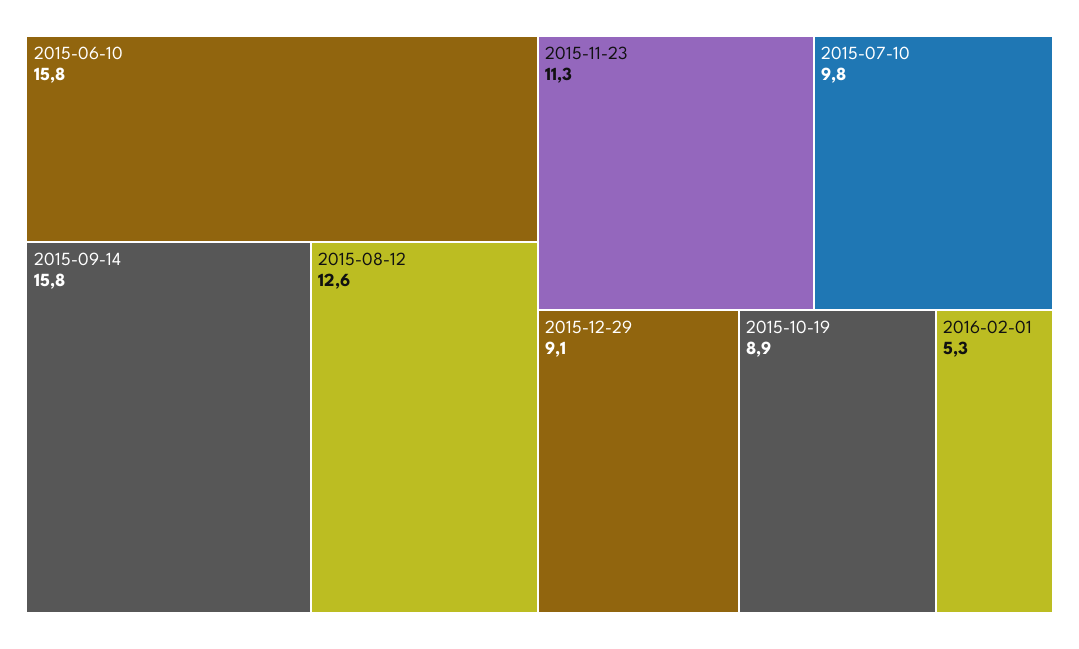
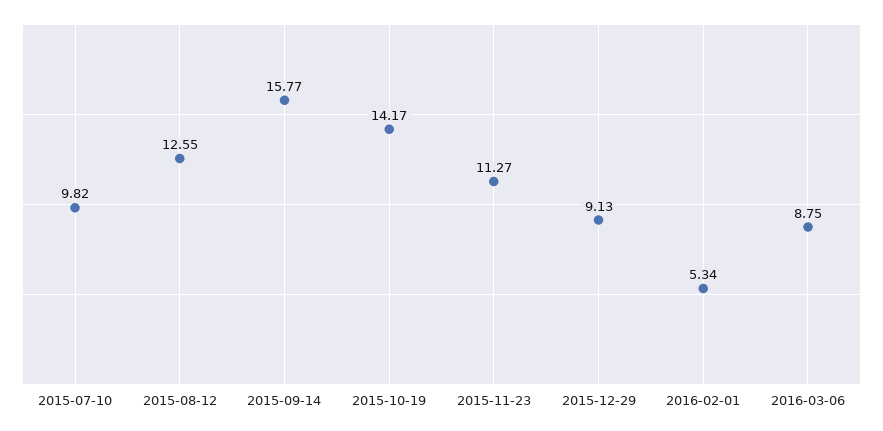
2015-06-10: 15.8 -> none
2015-10-19: 8.9 -> 14.17
2016-03-06: none -> 8.75

